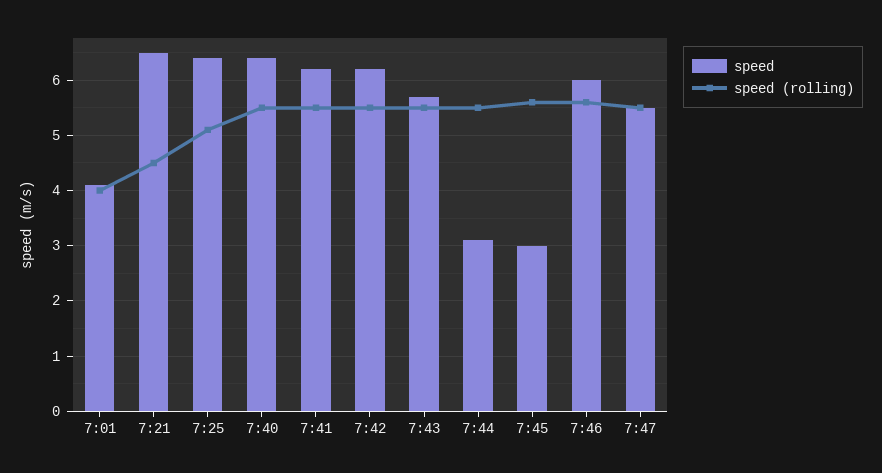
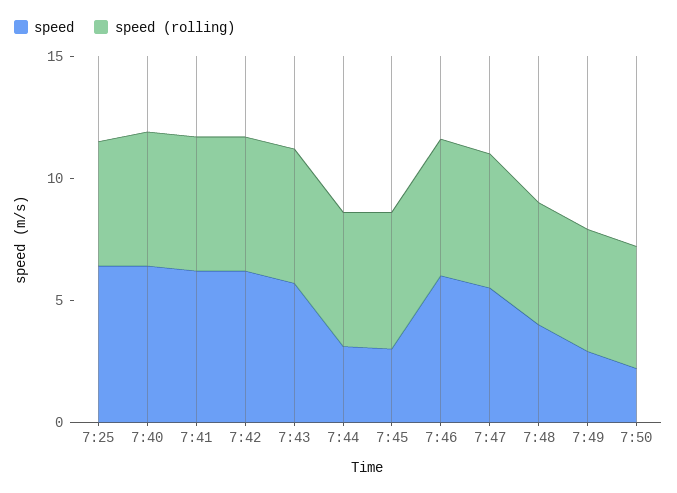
speed, 7:01: 4 -> none
speed (rolling), 7:01: 4 -> none
speed, 7:21: 6.5 -> none
speed (rolling), 7:21: 4.5 -> none
speed, 7:48: none -> 4
speed (rolling), 7:48: none -> 5
speed, 7:49: none -> 3
speed (rolling), 7:49: none -> 5
speed, 7:50: none -> 2
speed (rolling), 7:50: none -> 5

